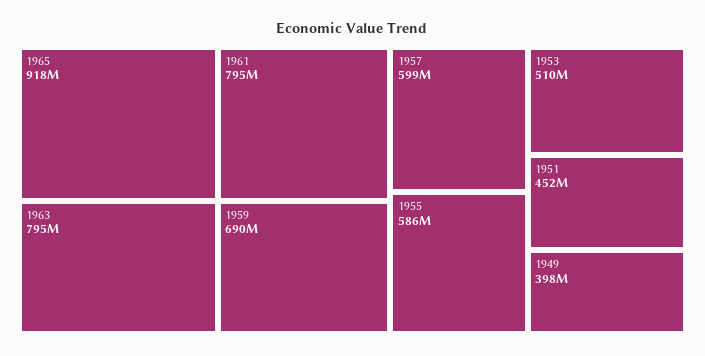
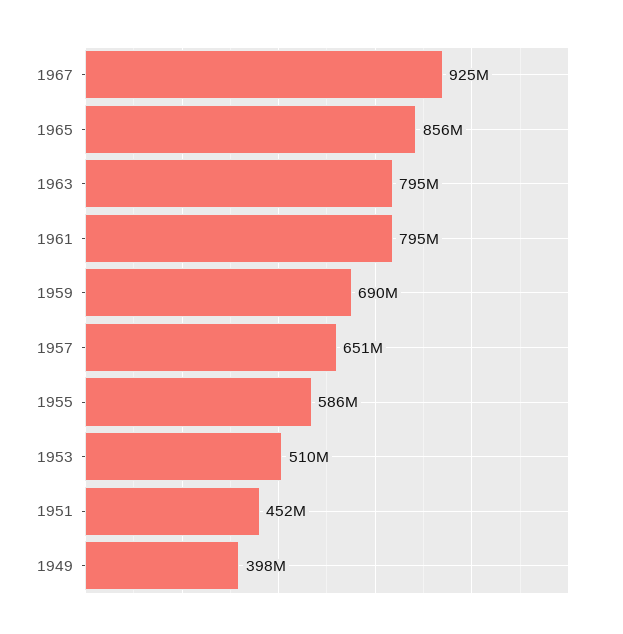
1965: 918000000 -> 856000000
1957: 599000000 -> 651000000
1967: none -> 925000000

